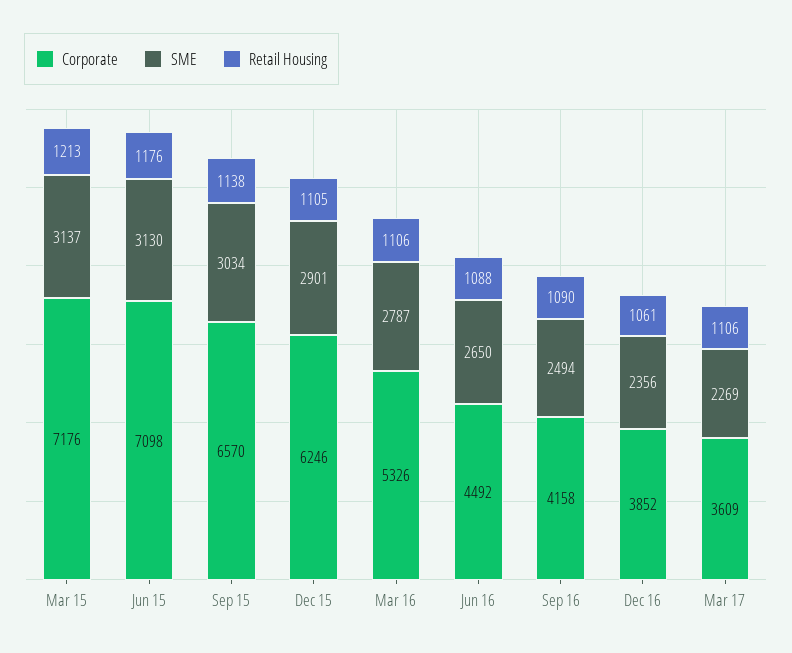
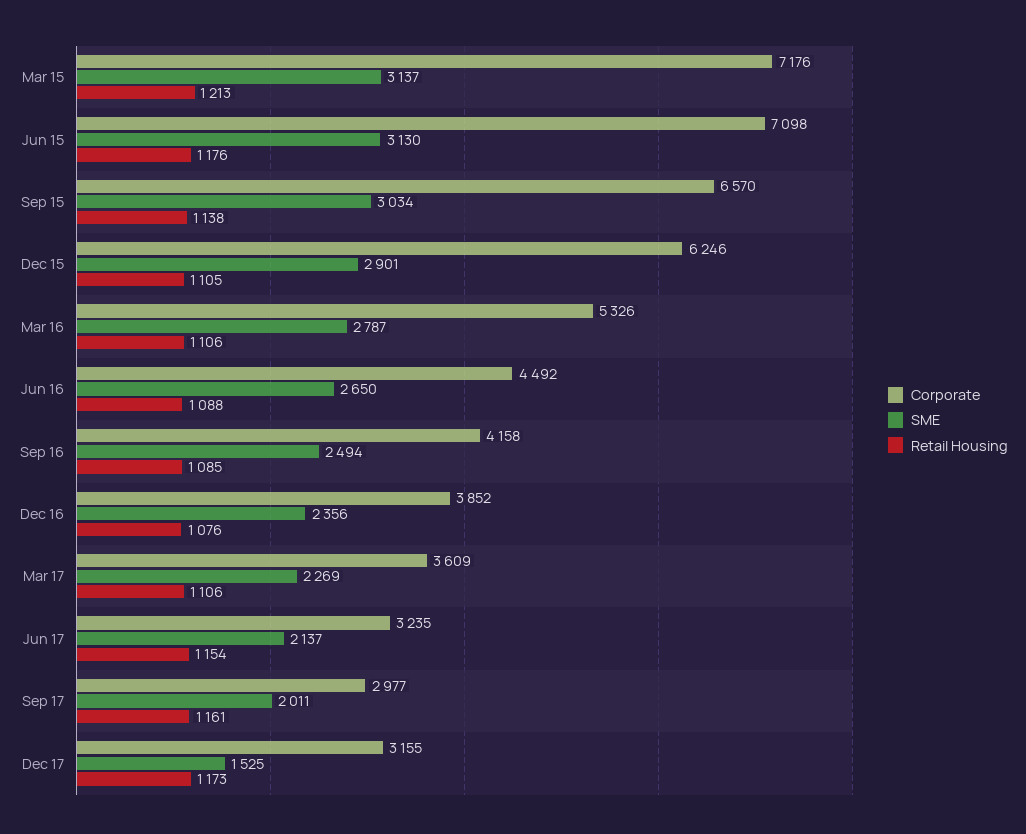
Retail Housing, Sep 16: 1090 -> 1085
Retail Housing, Dec 16: 1061 -> 1076
Corporate, Jun 17: none -> 3235
SME, Jun 17: none -> 2137
Retail Housing, Jun 17: none -> 1154
Corporate, Sep 17: none -> 2977
SME, Sep 17: none -> 2011
Retail Housing, Sep 17: none -> 1161
Corporate, Dec 17: none -> 3155
SME, Dec 17: none -> 1525
Retail Housing, Dec 17: none -> 1173

